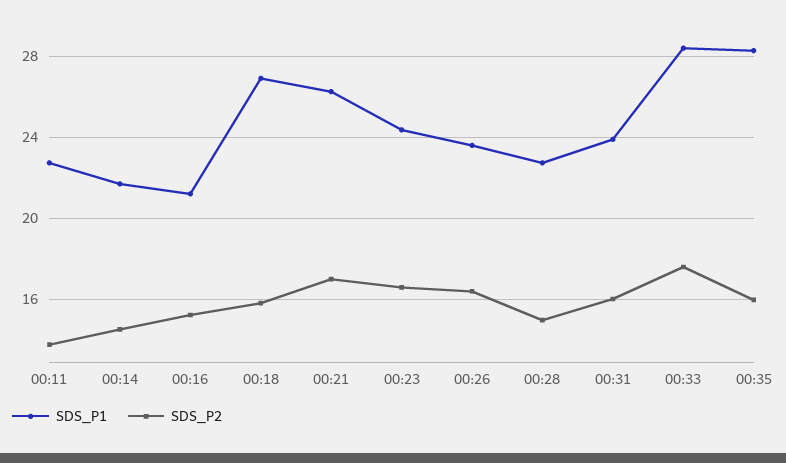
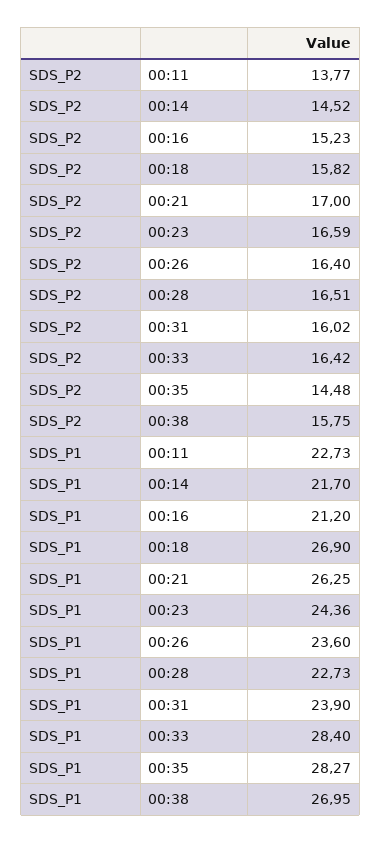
SDS_P2, 00:28: 15 -> 16.51
SDS_P2, 00:33: 17.5 -> 16.42
SDS_P2, 00:35: 16 -> 14.48
SDS_P2, 00:38: none -> 15.75
SDS_P1, 00:38: none -> 26.95

